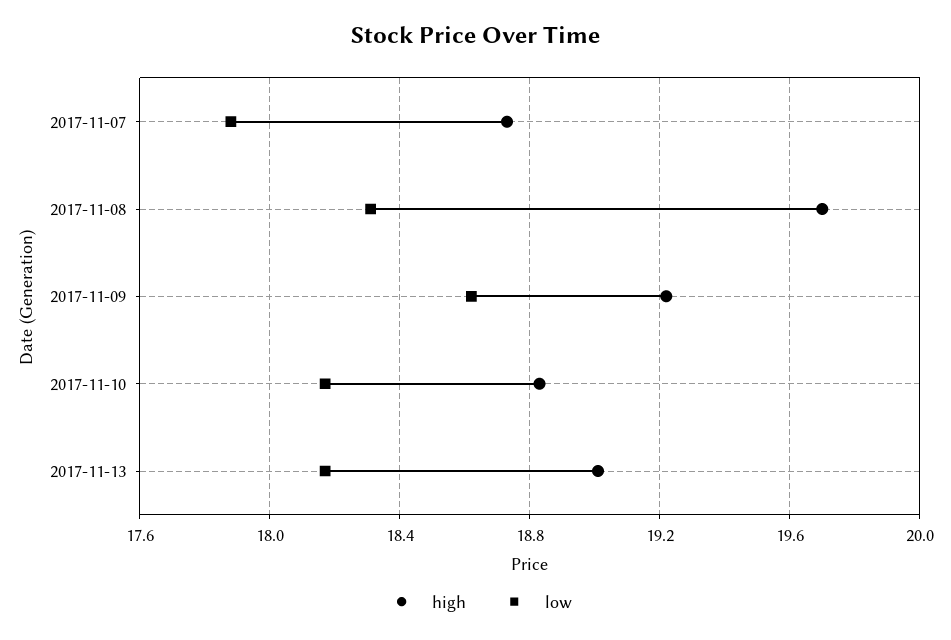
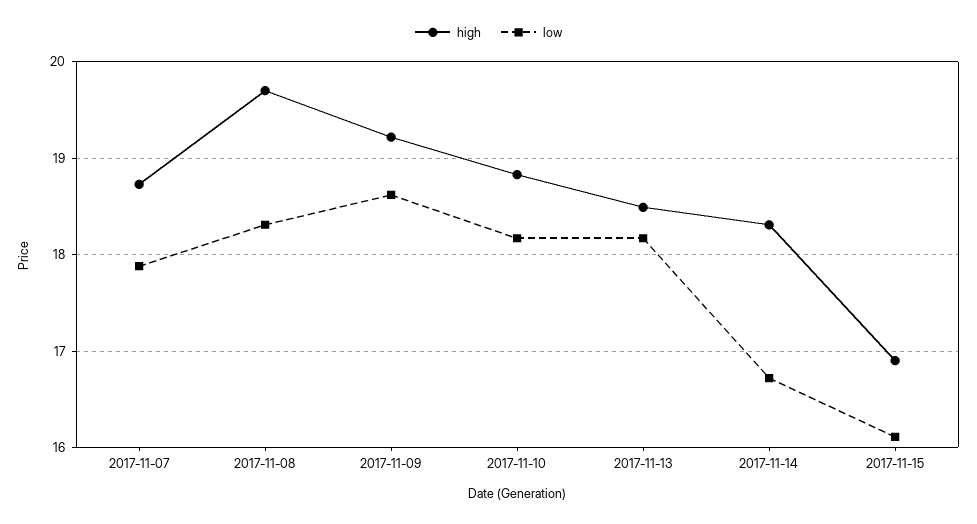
high, 2017-11-13: 19 -> 18.5
high, 2017-11-14: none -> 18.3
low, 2017-11-14: none -> 16.7
high, 2017-11-15: none -> 16.9
low, 2017-11-15: none -> 16.1

